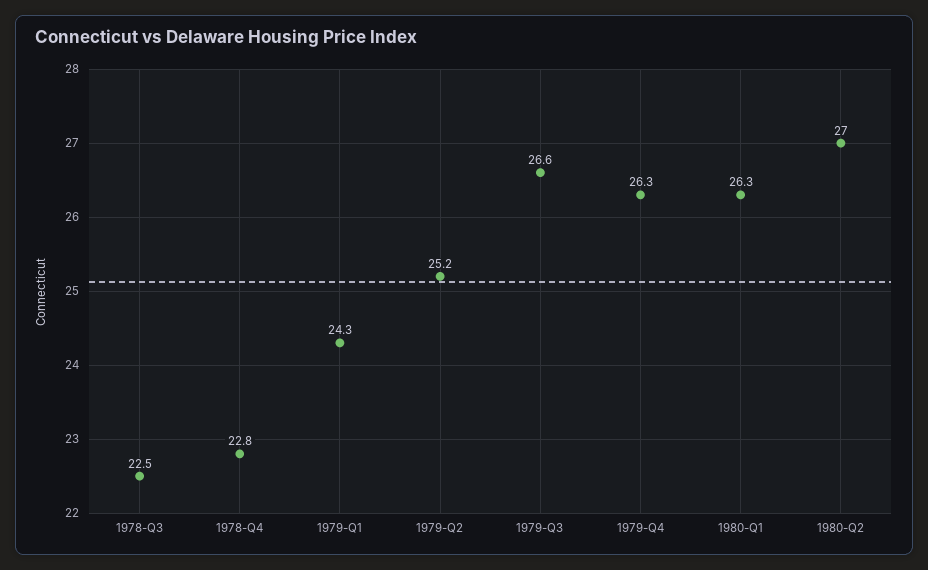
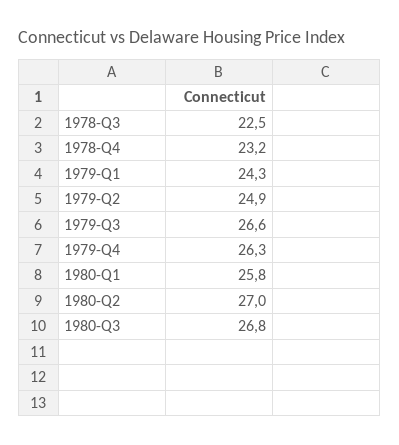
1978-Q4: 22.8 -> 23.2
1979-Q2: 25.2 -> 24.9
1980-Q1: 26.3 -> 25.8
1980-Q3: none -> 26.8

